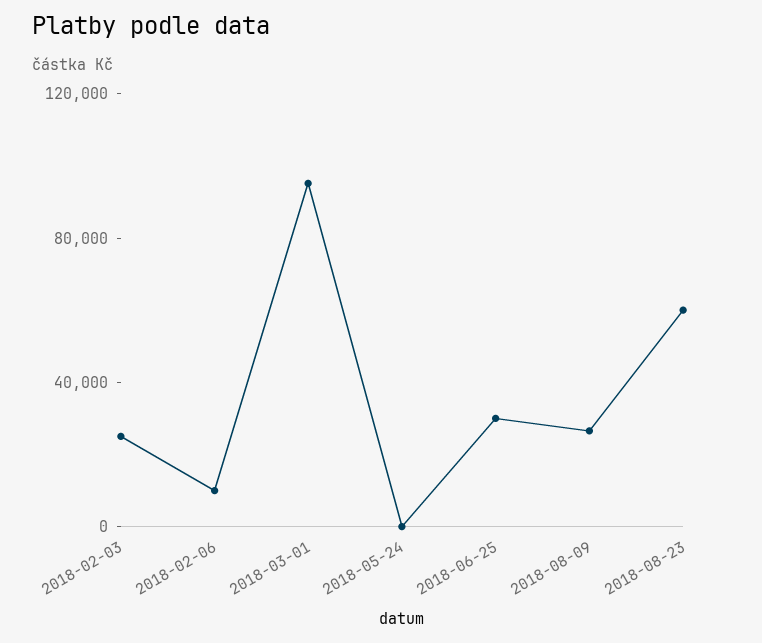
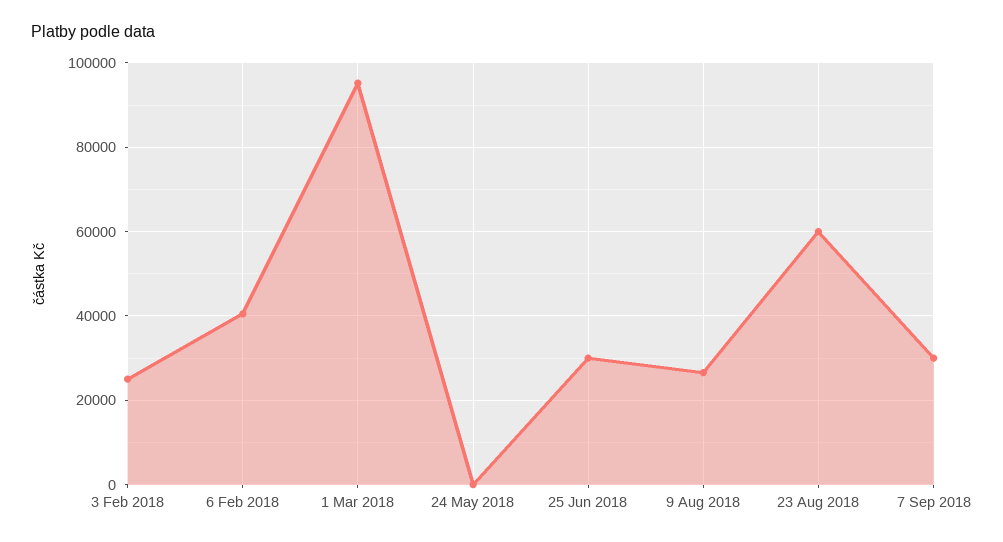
2018-02-06: 10000 -> 40000
7 Sep 2018: none -> 30000

